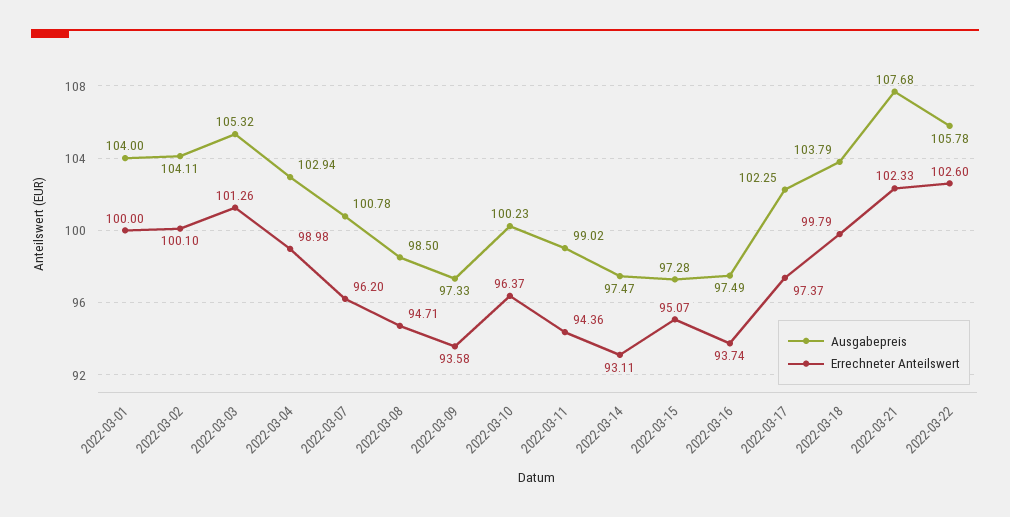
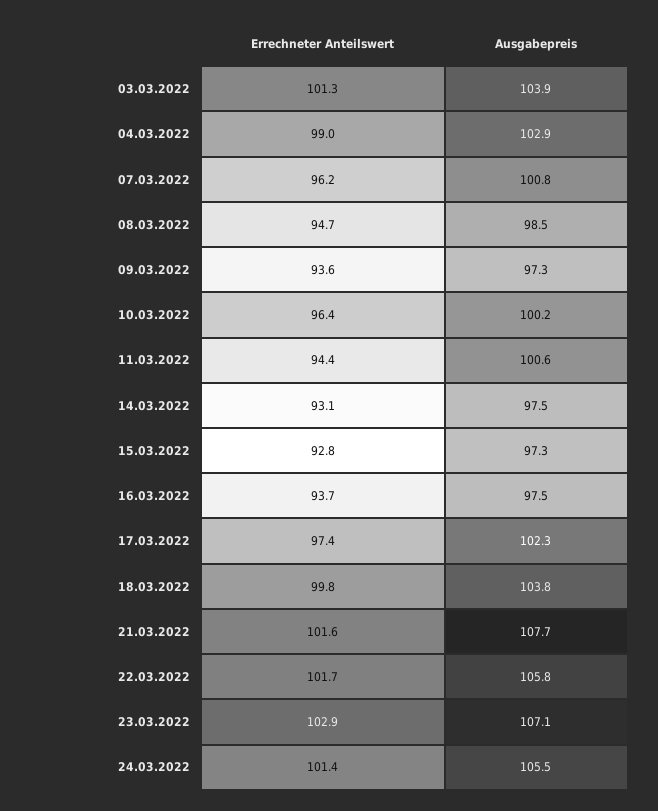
Ausgabepreis, 2022-03-01: 104 -> none
Errechneter Anteilswert, 2022-03-01: 100 -> none
Ausgabepreis, 2022-03-02: 104.11 -> none
Errechneter Anteilswert, 2022-03-02: 100.1 -> none
Ausgabepreis, 2022-03-03: 105.32 -> 103.9
Ausgabepreis, 2022-03-11: 99.02 -> 100.6
Errechneter Anteilswert, 2022-03-15: 95.07 -> 92.8
Errechneter Anteilswert, 2022-03-21: 102.33 -> 101.6
Errechneter Anteilswert, 2022-03-22: 102.6 -> 101.7
Errechneter Anteilswert, 23.03.2022: none -> 102.9
Ausgabepreis, 23.03.2022: none -> 107.1
Errechneter Anteilswert, 24.03.2022: none -> 101.4
Ausgabepreis, 24.03.2022: none -> 105.5

